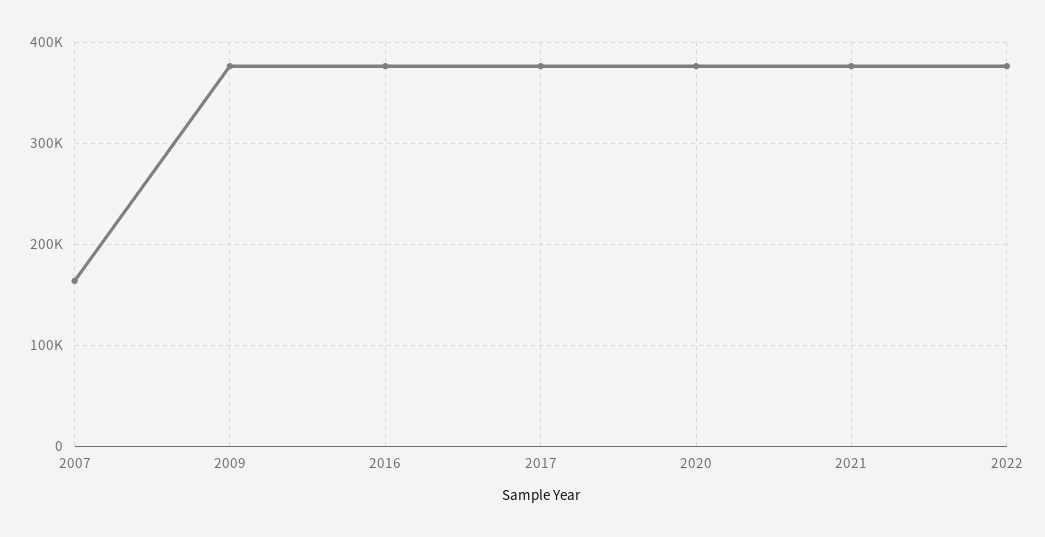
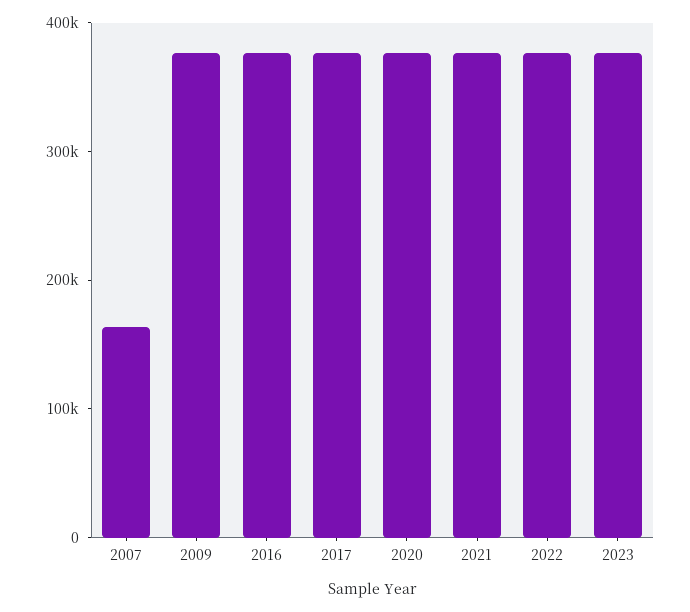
2023: none -> 380000

